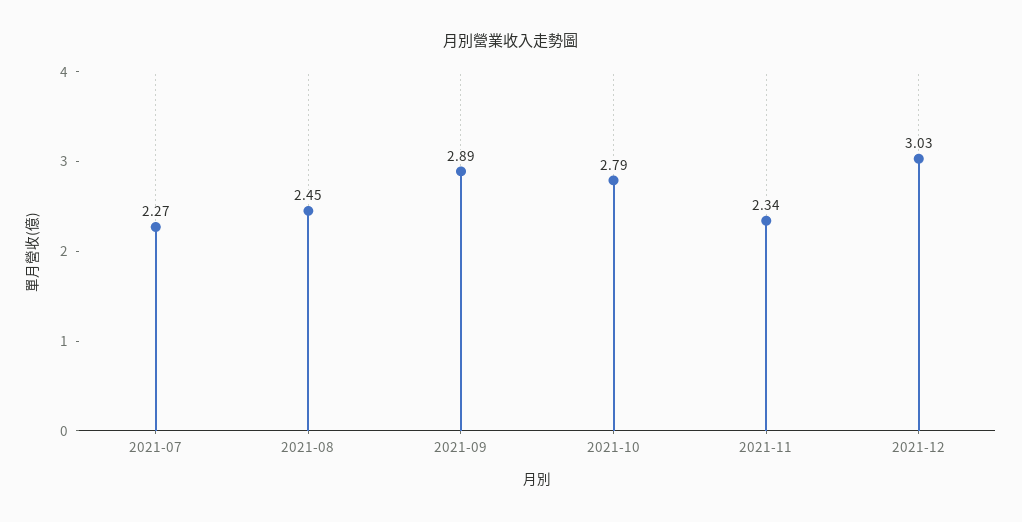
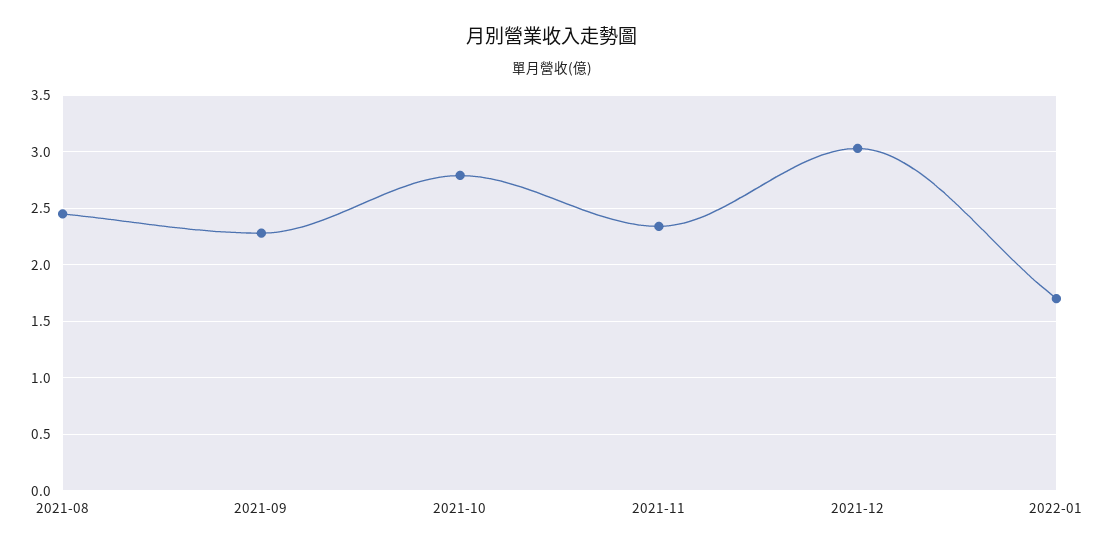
2021-07: 2.27 -> none
2021-09: 2.89 -> 2.3
2022-01: none -> 1.7

